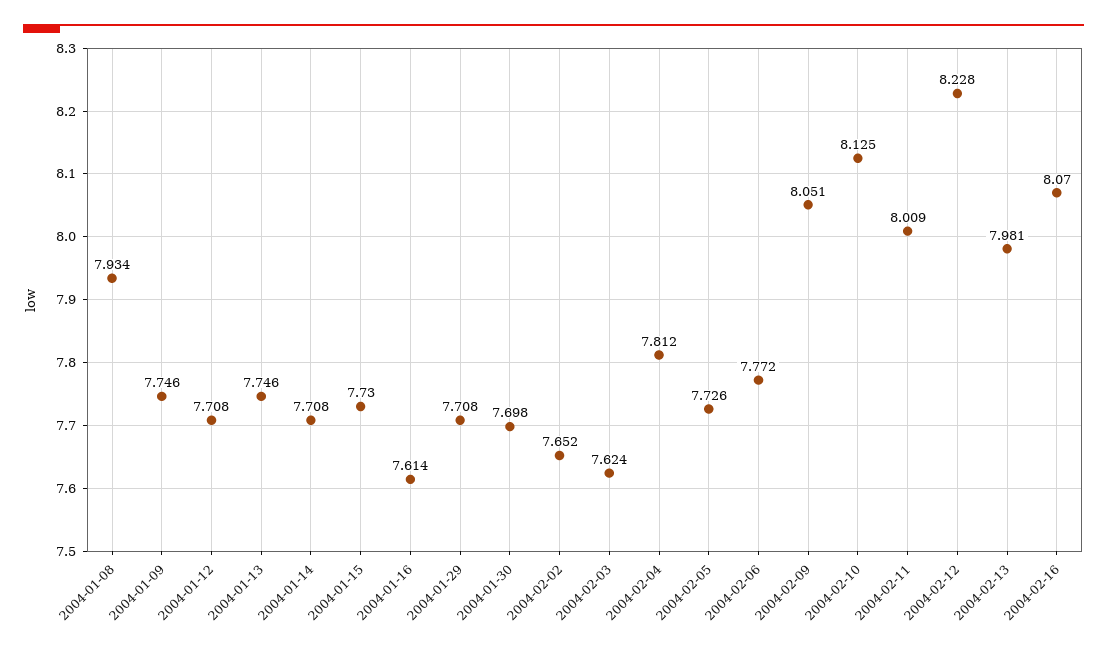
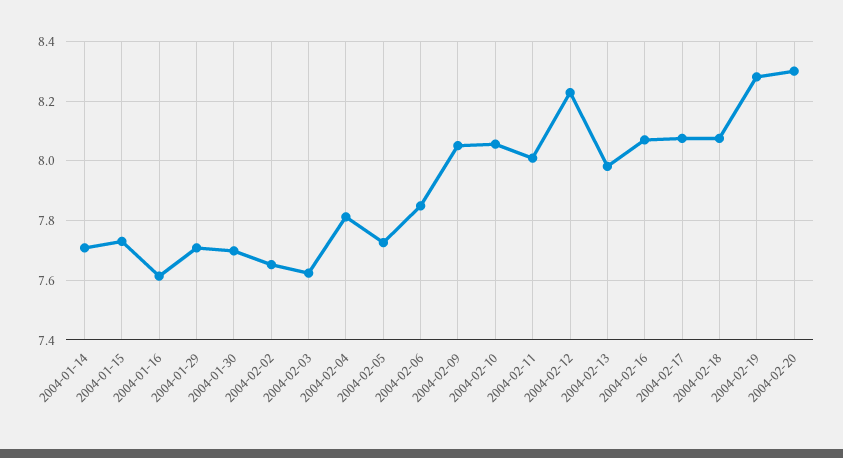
2004-01-08: 7.934 -> none
2004-01-09: 7.746 -> none
2004-01-12: 7.708 -> none
2004-01-13: 7.746 -> none
2004-02-06: 7.772 -> 7.85
2004-02-10: 8.125 -> 8.05
2004-02-17: none -> 8.075
2004-02-18: none -> 8.075
2004-02-19: none -> 8.275
2004-02-20: none -> 8.3

